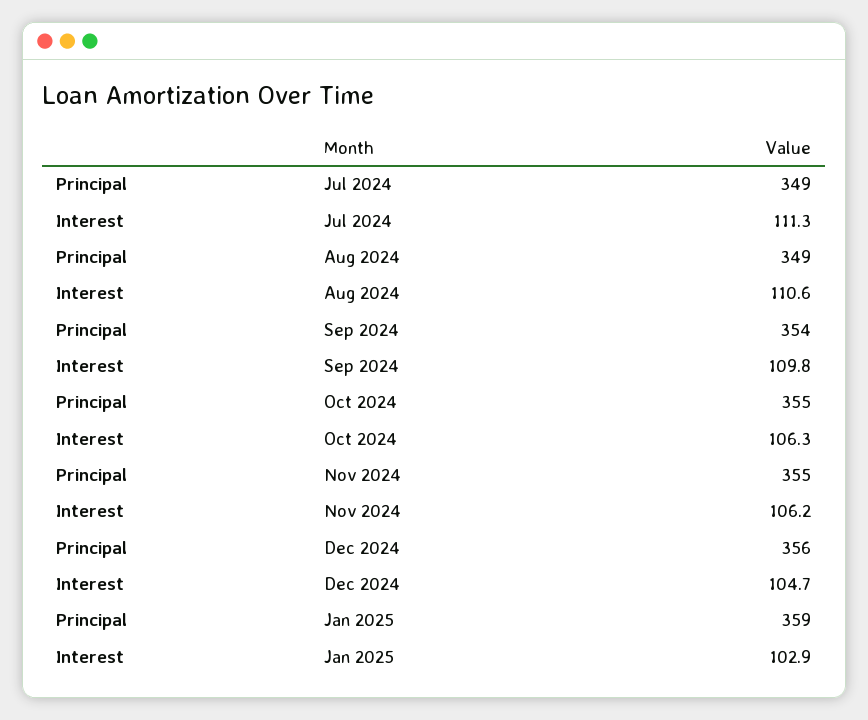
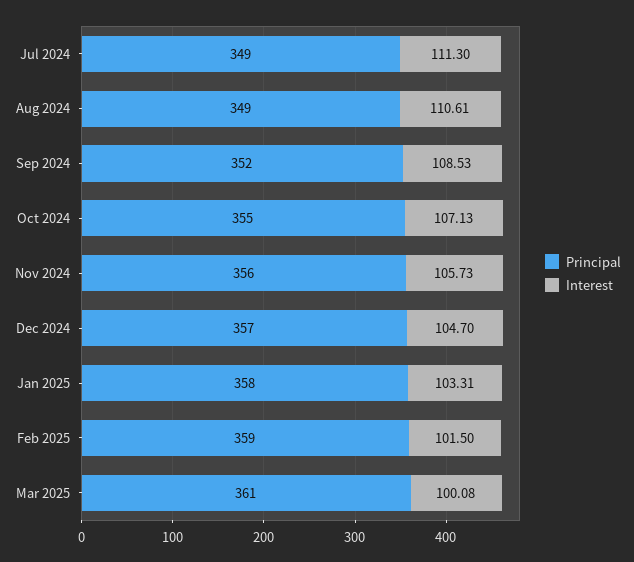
Principal, Sep 2024: 354 -> 352
Interest, Sep 2024: 109.8 -> 108.53
Interest, Oct 2024: 106.3 -> 107.13
Principal, Nov 2024: 355 -> 356
Interest, Nov 2024: 106.2 -> 105.73
Principal, Dec 2024: 356 -> 357
Principal, Jan 2025: 359 -> 358
Interest, Jan 2025: 102.9 -> 103.31
Principal, Feb 2025: none -> 359
Interest, Feb 2025: none -> 101.5
Principal, Mar 2025: none -> 361
Interest, Mar 2025: none -> 100.08

